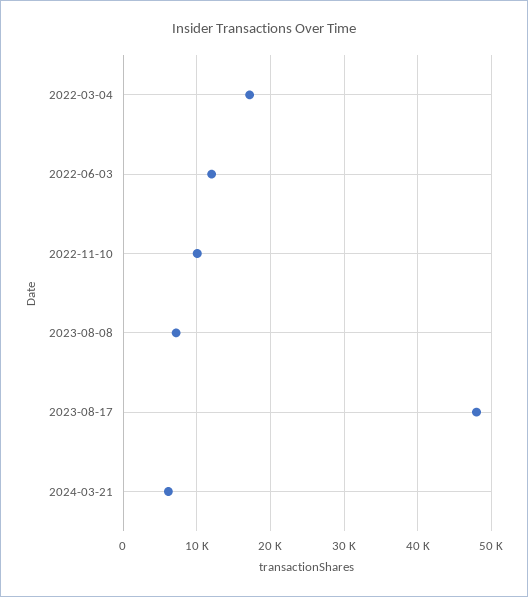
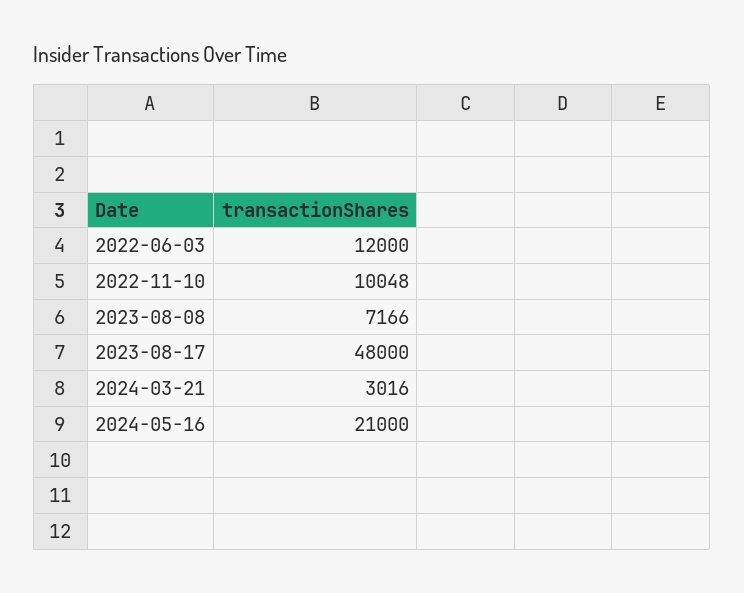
2022-03-04: 17000 -> none
2024-03-21: 6000 -> 3016
2024-05-16: none -> 21000

